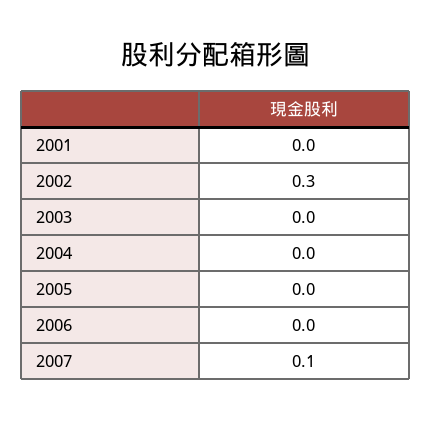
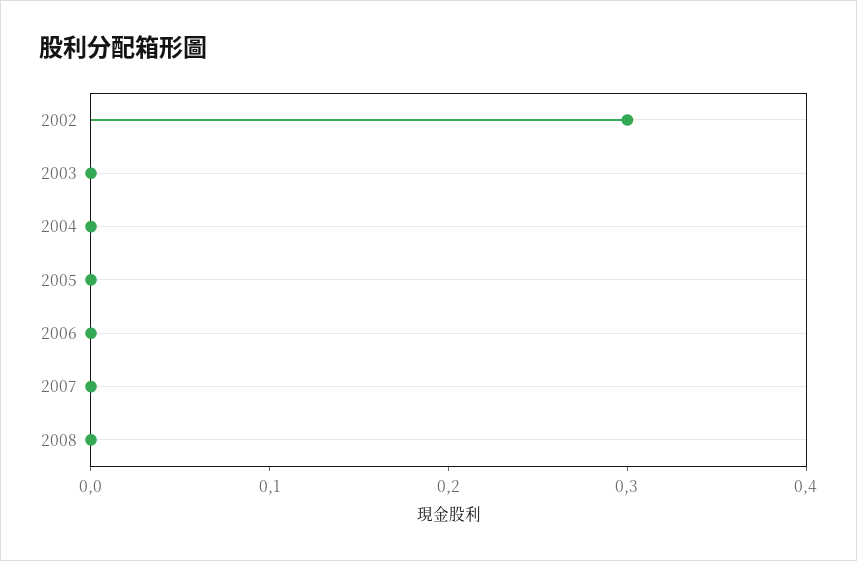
2001: 0 -> none
2007: 0.1 -> 0
2008: none -> 0

